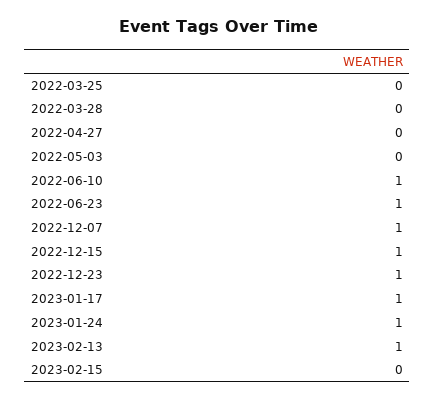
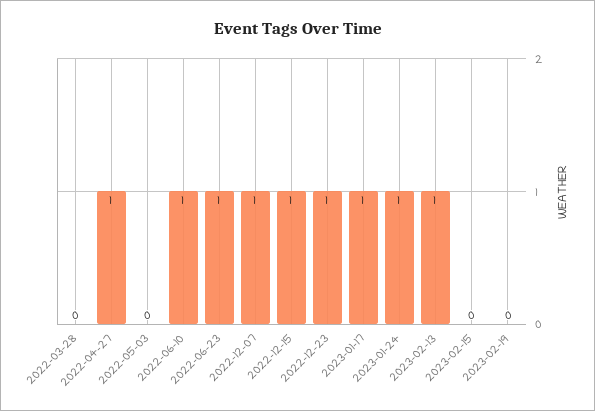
2022-03-25: 0 -> none
2022-04-27: 0 -> 1
2023-02-19: none -> 0

